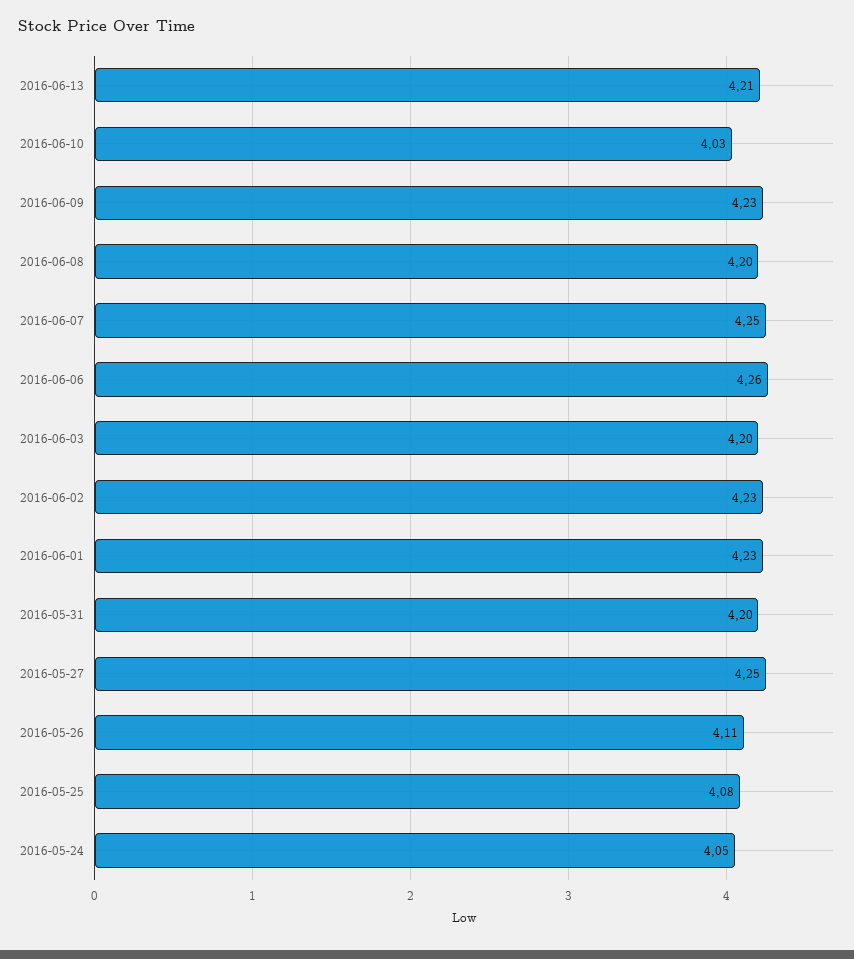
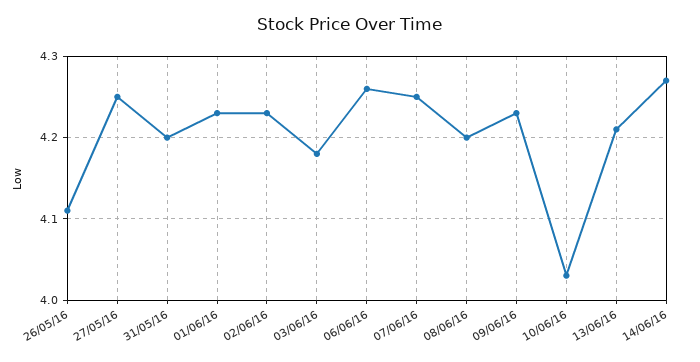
2016-06-03: 4.2 -> 4.18
2016-05-25: 4.08 -> none
2016-05-24: 4.05 -> none
14/06/16: none -> 4.27

